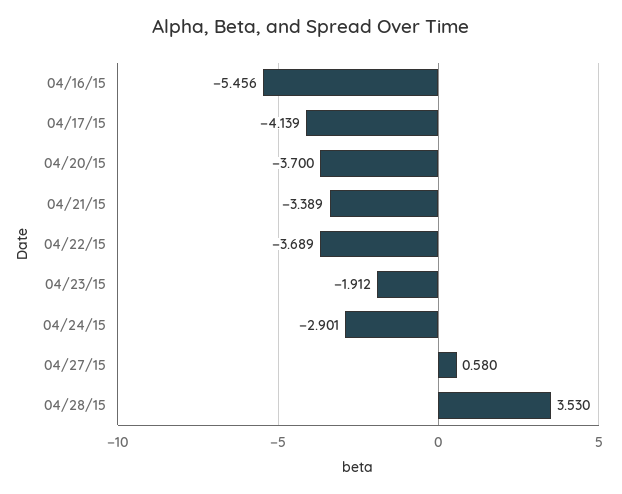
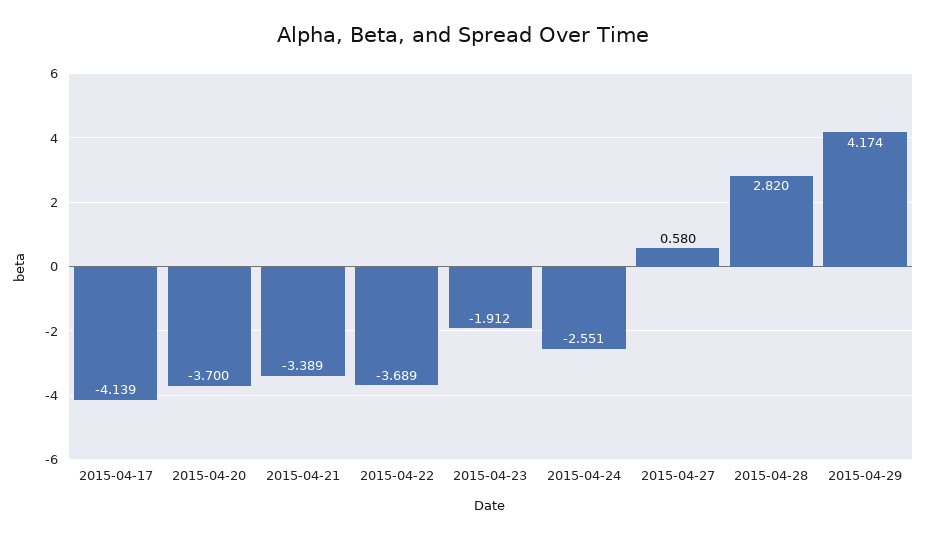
04/16/15: -5.456 -> none
04/24/15: -2.901 -> -2.551
04/28/15: 3.53 -> 2.82
2015-04-29: none -> 4.174

